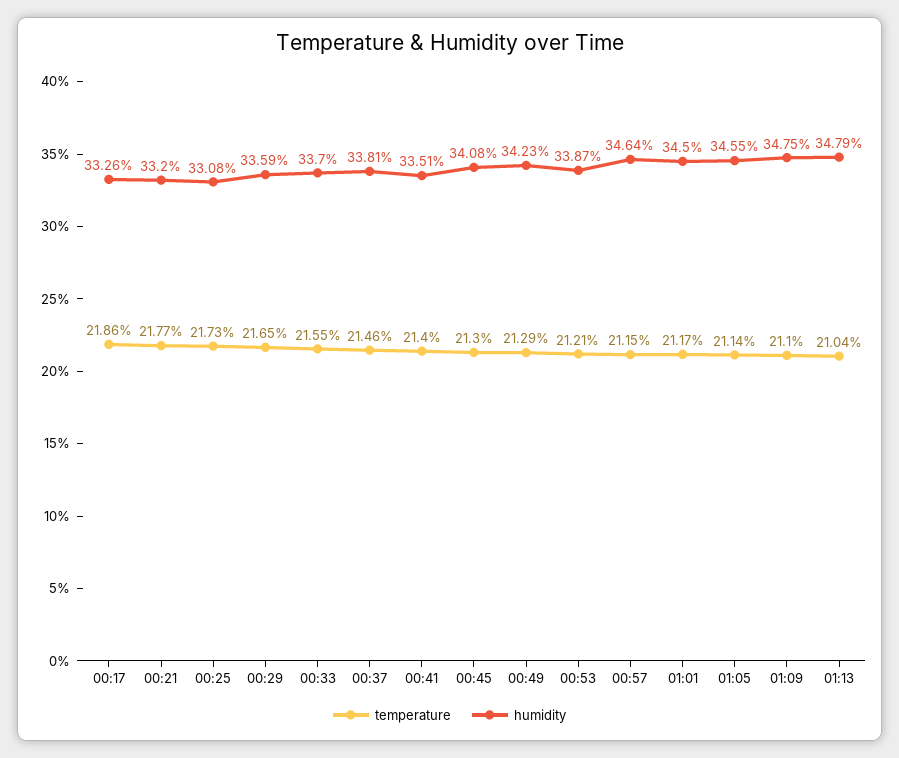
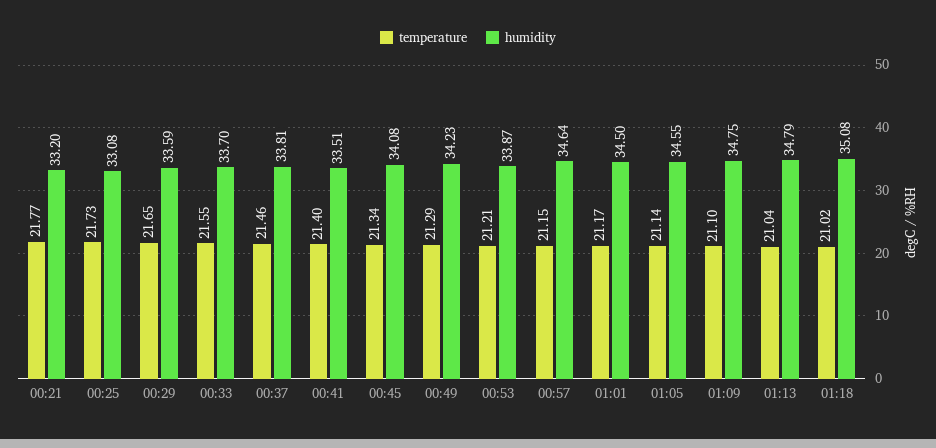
temperature, 00:17: 21.86 -> none
humidity, 00:17: 33.26 -> none
temperature, 00:45: 21.3 -> 21.34
temperature, 01:18: none -> 21.02
humidity, 01:18: none -> 35.08

